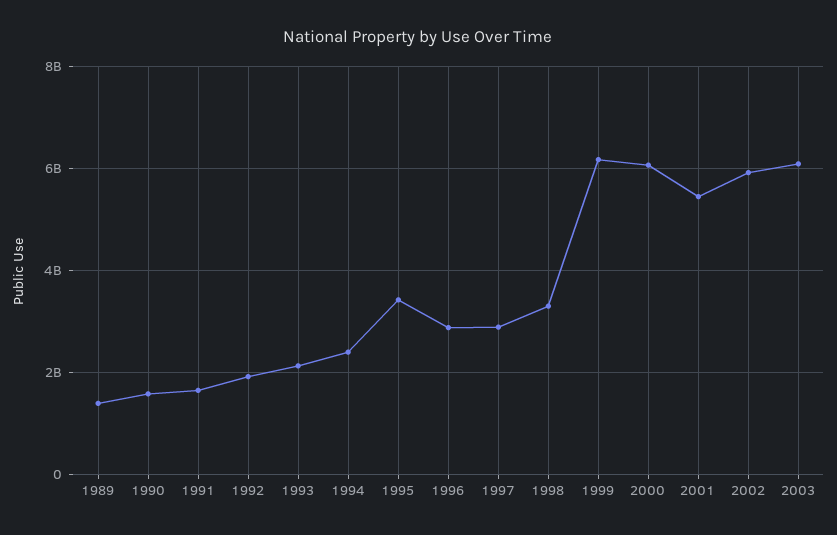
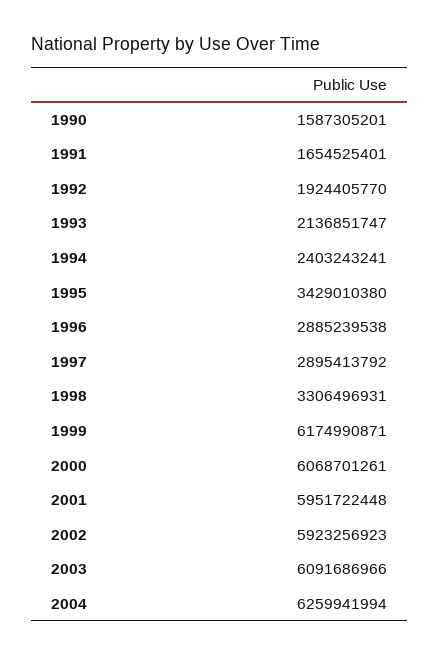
1989: 1400000000 -> none
2001: 5400000000 -> 5951722448
2004: none -> 6259941994

